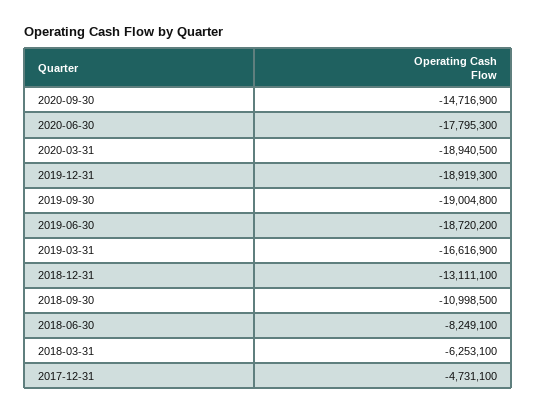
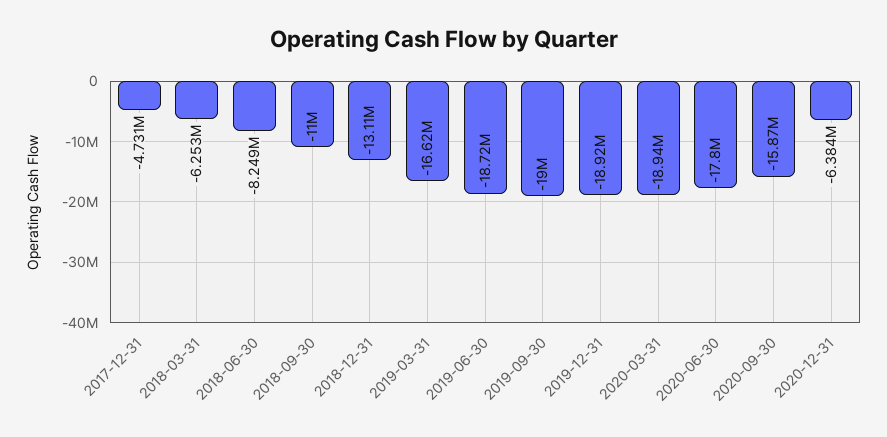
2020-09-30: -14716900 -> -15870000
2020-12-31: none -> -6384000

